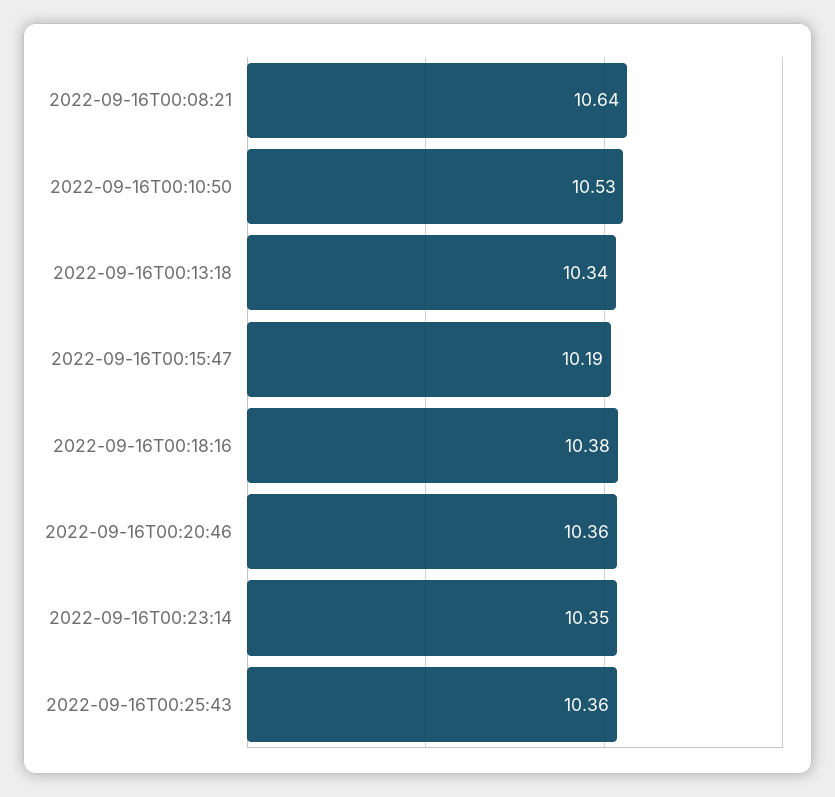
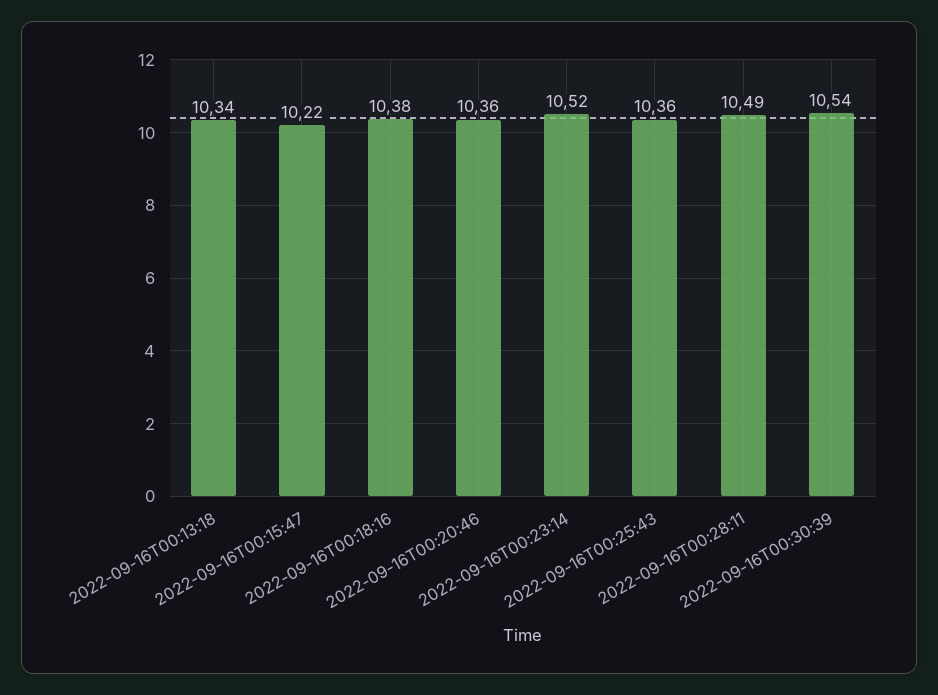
2022-09-16T00:08:21: 10.64 -> none
2022-09-16T00:10:50: 10.53 -> none
2022-09-16T00:15:47: 10.19 -> 10.22
2022-09-16T00:23:14: 10.35 -> 10.52
2022-09-16T00:28:11: none -> 10.49
2022-09-16T00:30:39: none -> 10.54

